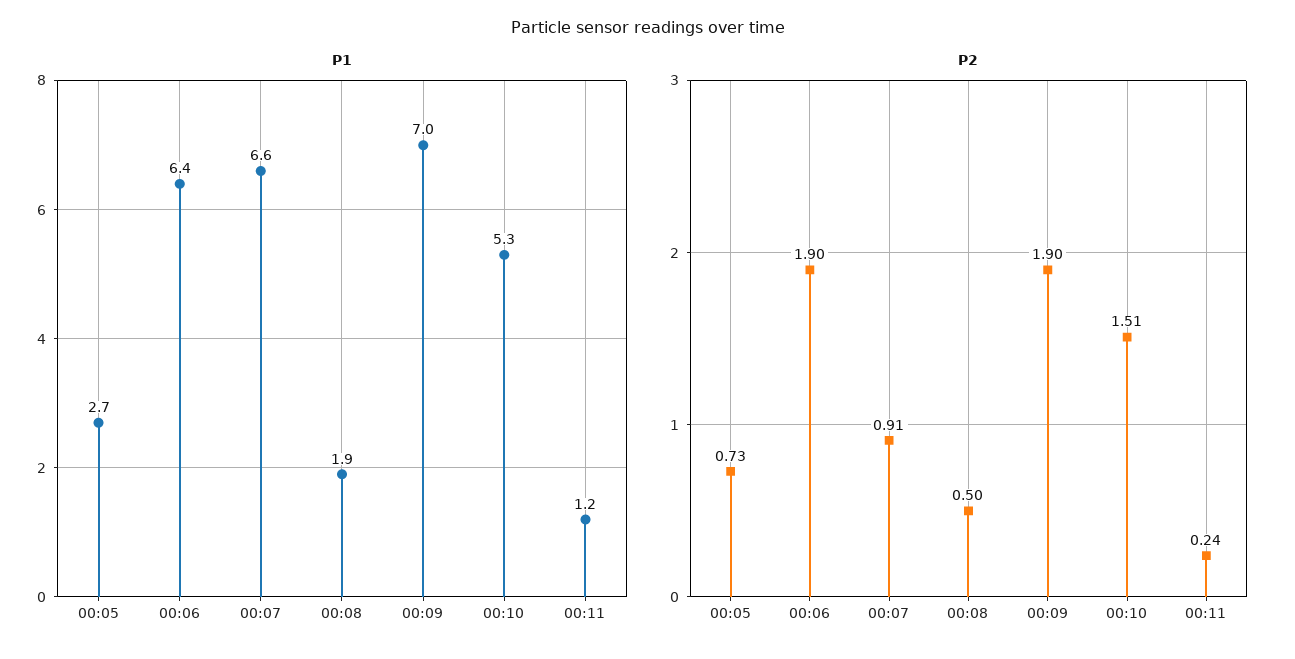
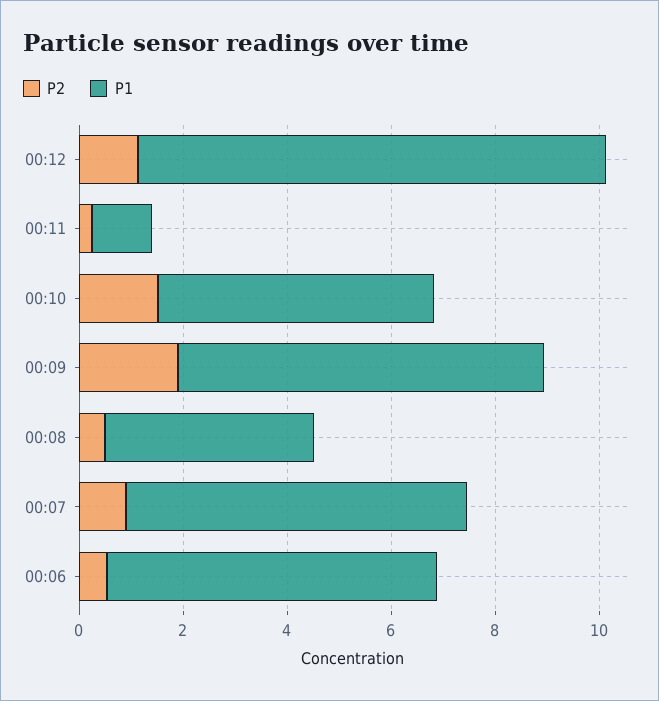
P1, 00:05: 2.7 -> none
P1, 00:08: 1.9 -> 4
P2, 00:05: 0.73 -> none
P2, 00:06: 1.9 -> 0.5
P2, 00:12: none -> 1
P1, 00:12: none -> 9

